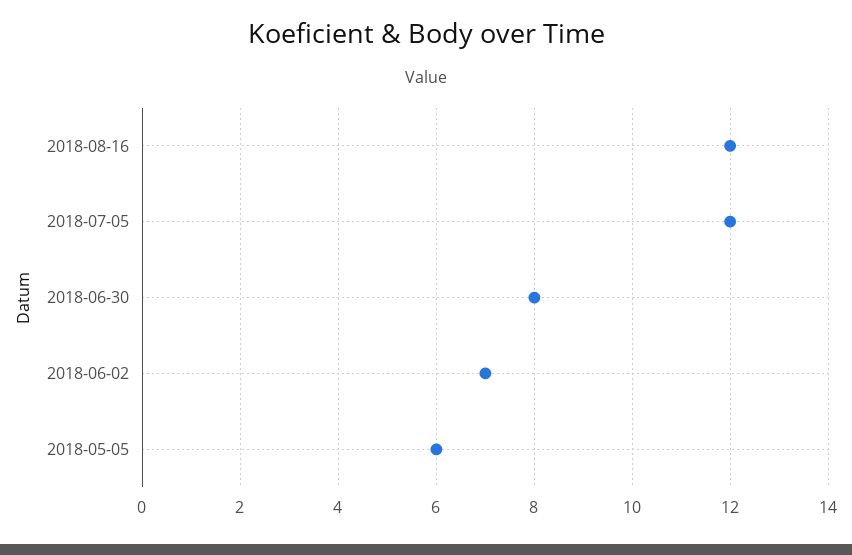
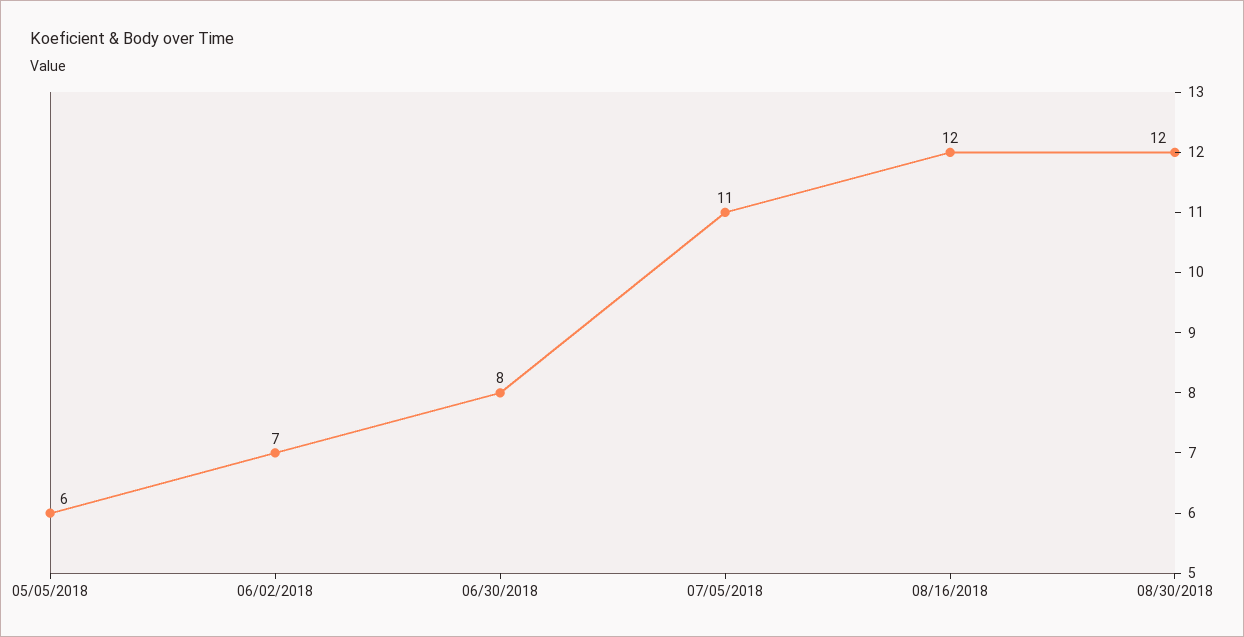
2018-07-05: 12 -> 11
08/30/2018: none -> 12

